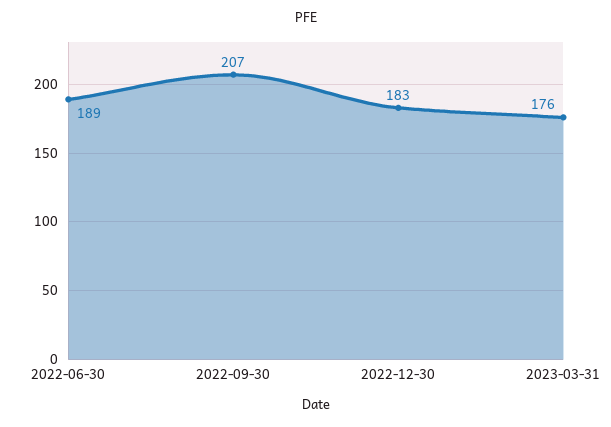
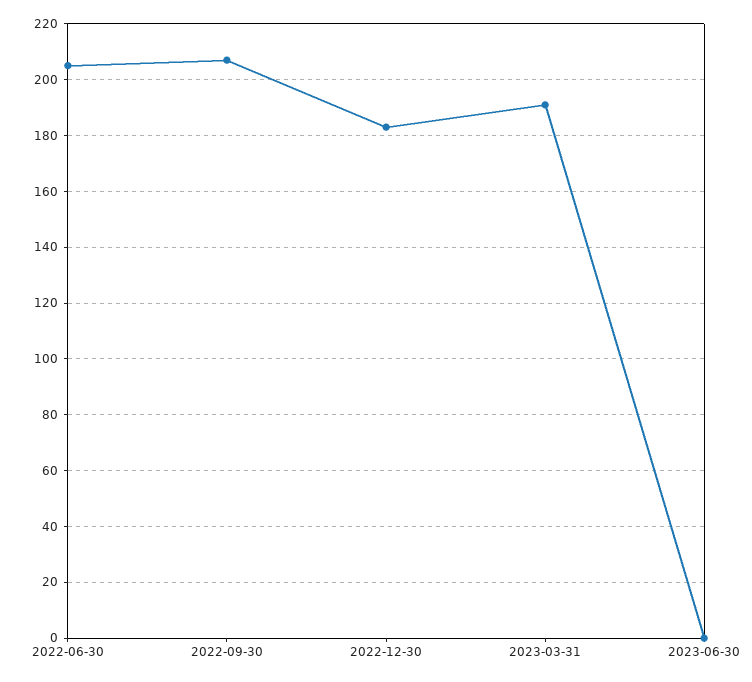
2022-06-30: 189 -> 205
2023-03-31: 176 -> 190
2023-06-30: none -> 0

